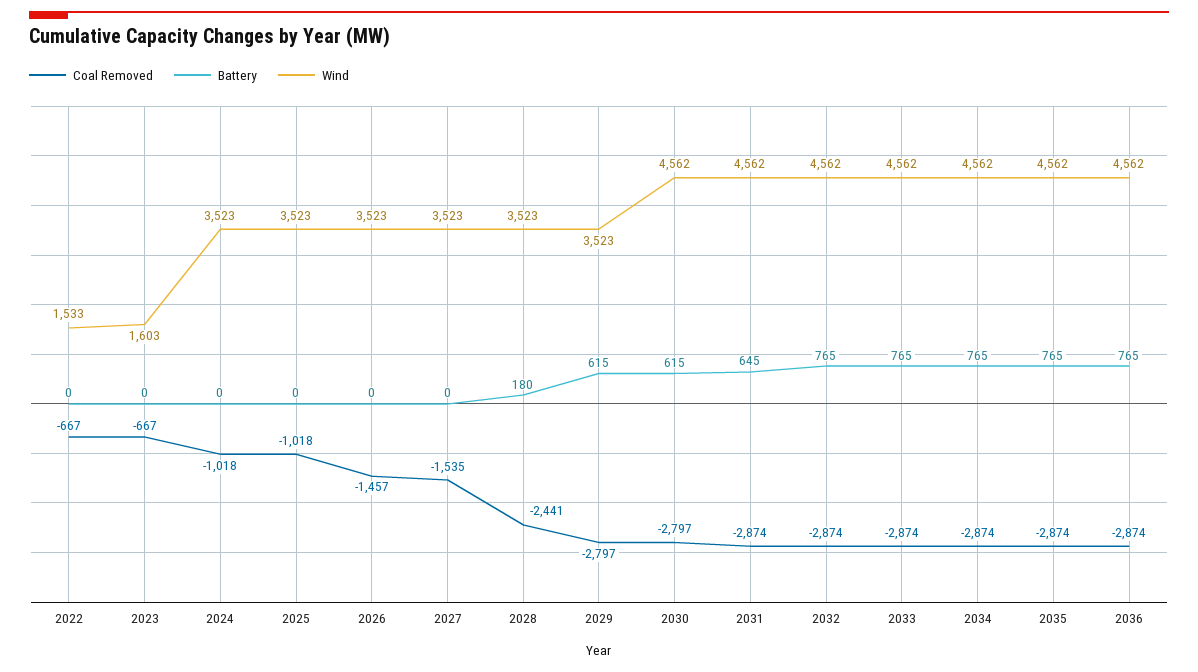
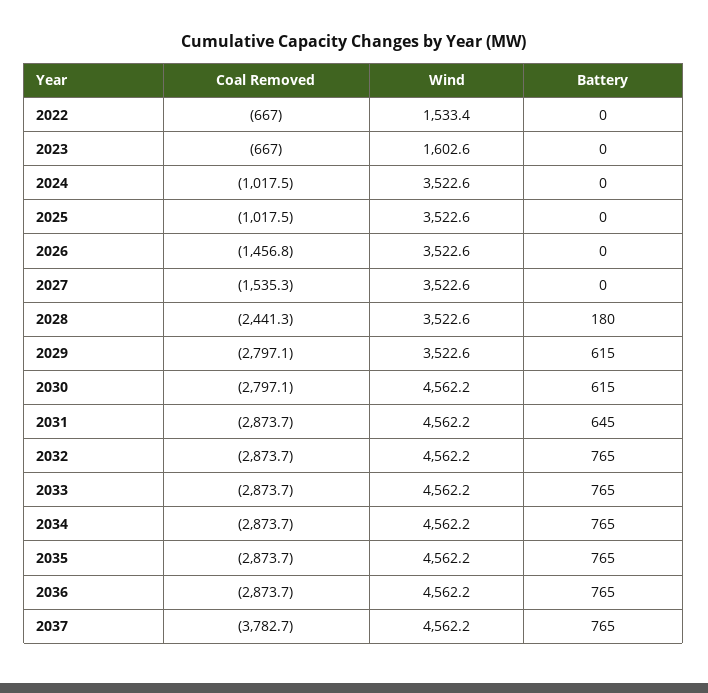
Coal Removed, 2037: none -> -3782.7
Wind, 2037: none -> 4562.2
Battery, 2037: none -> 765

